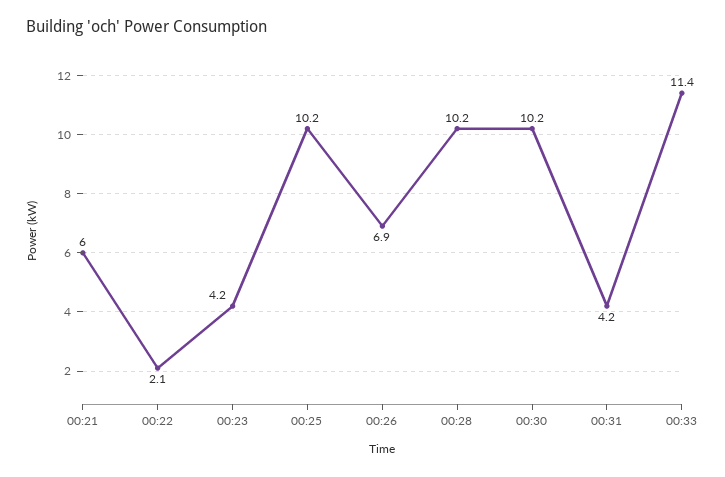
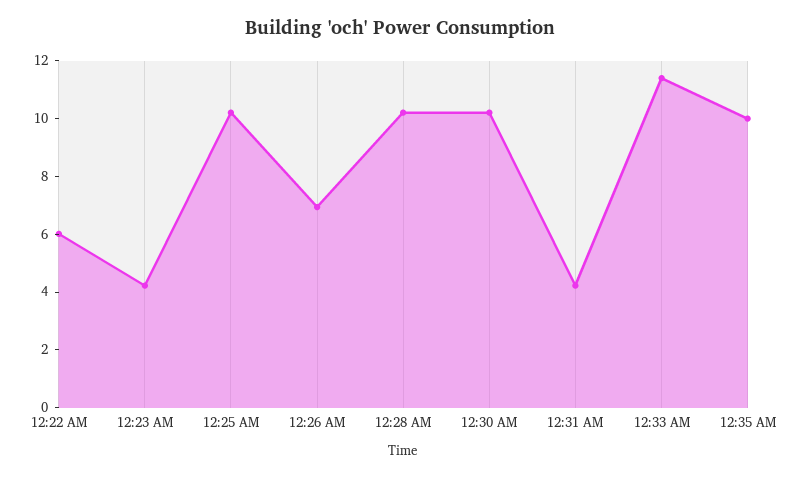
00:21: 6 -> none
00:22: 2.1 -> 6
12:35 AM: none -> 10

